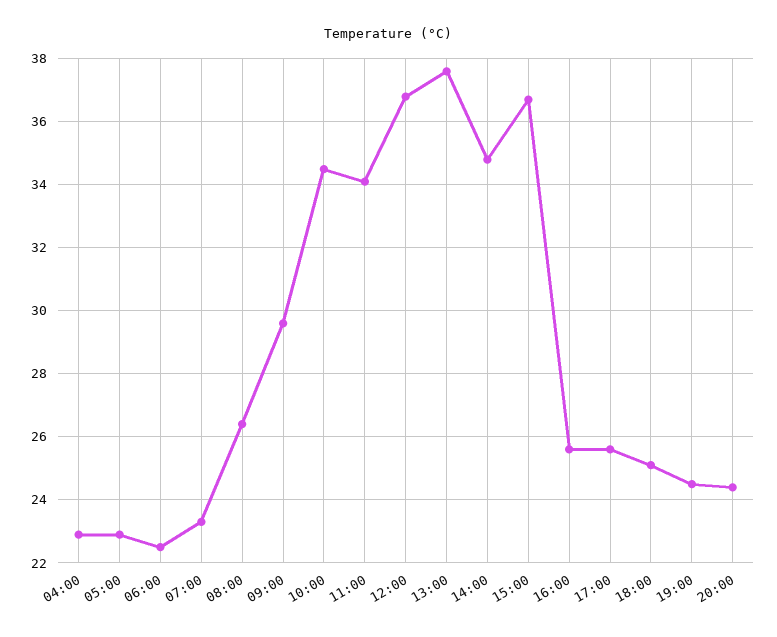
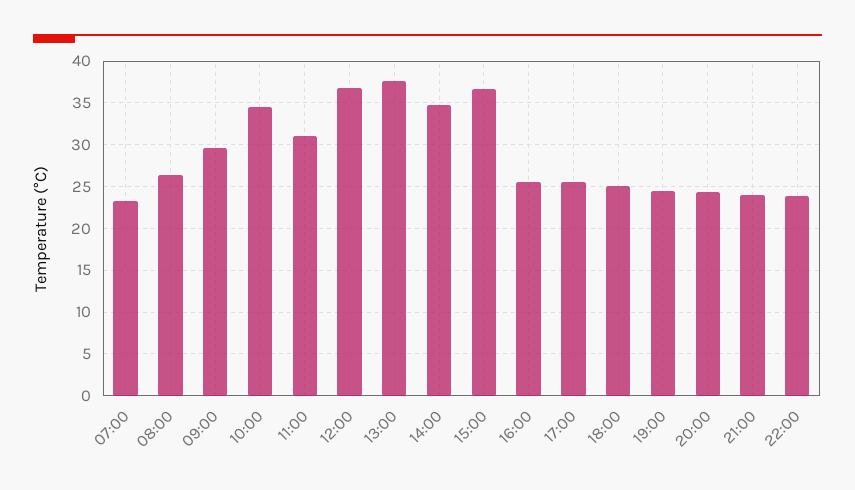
04:00: 23 -> none
05:00: 23 -> none
06:00: 22.5 -> none
11:00: 34 -> 31
21:00: none -> 24
22:00: none -> 24

